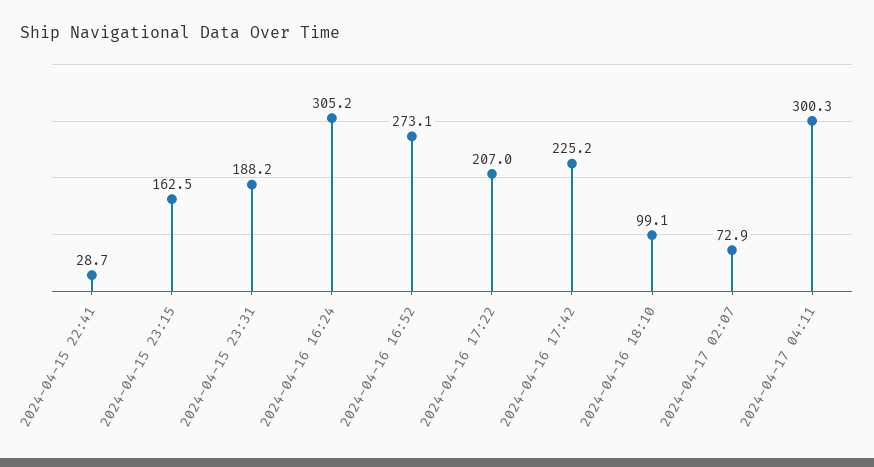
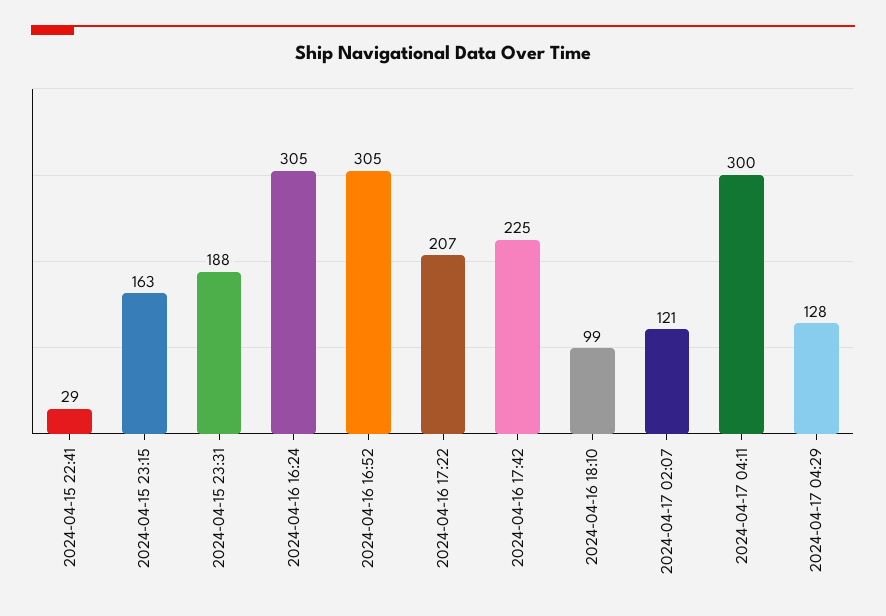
2024-04-16 16:52: 273.1 -> 305
2024-04-17 02:07: 72.9 -> 121
2024-04-17 04:29: none -> 128

